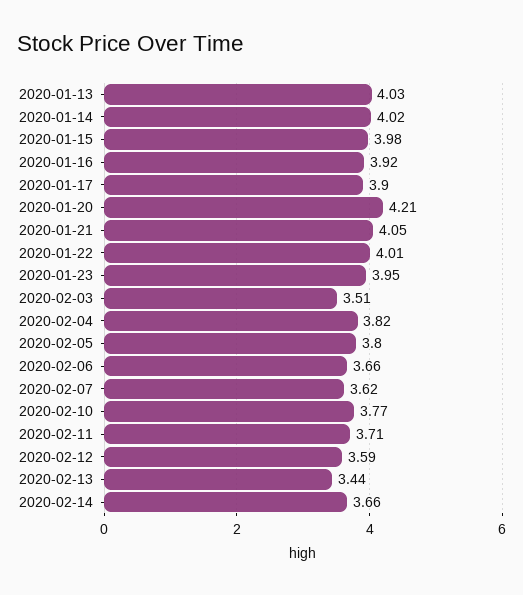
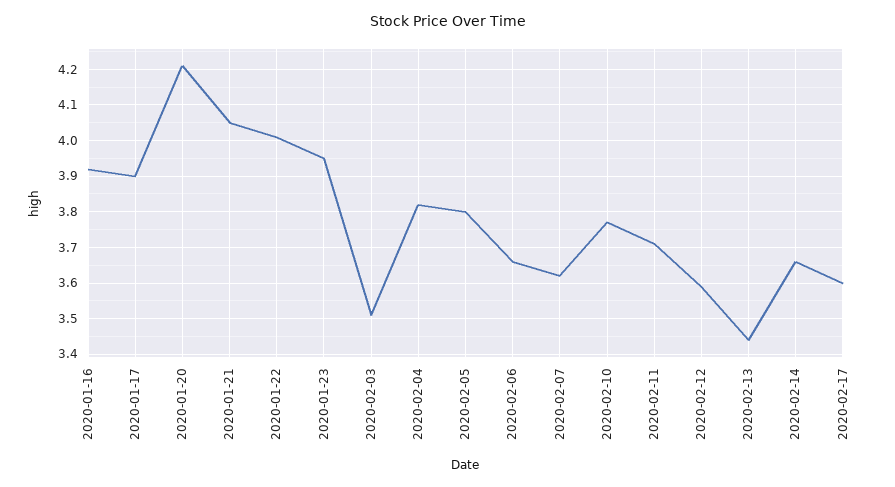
2020-01-13: 4.03 -> none
2020-01-14: 4.02 -> none
2020-01-15: 3.98 -> none
2020-02-17: none -> 3.6

